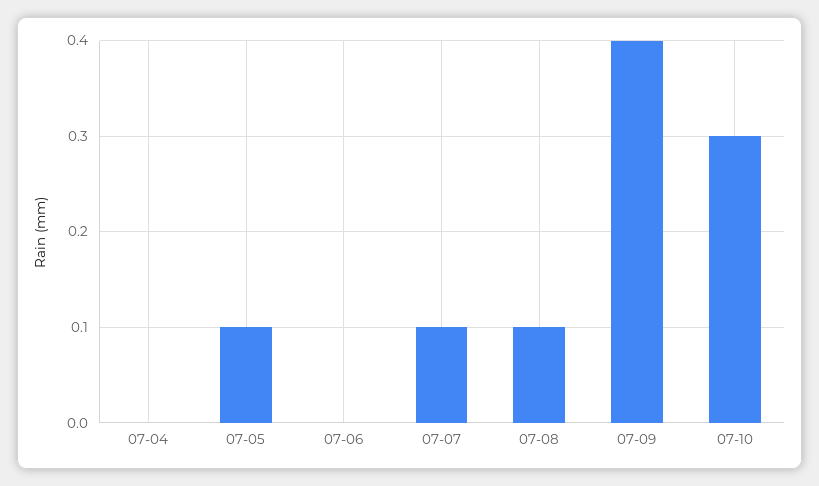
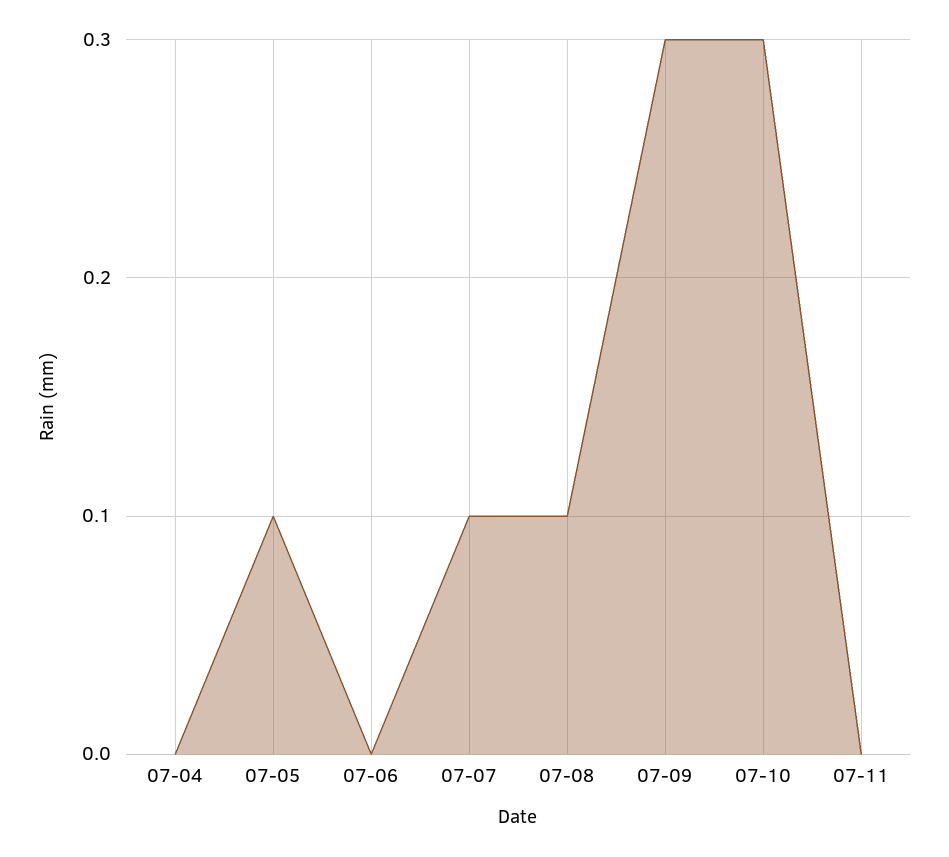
07-09: 0.4 -> 0.3
07-11: none -> 0

